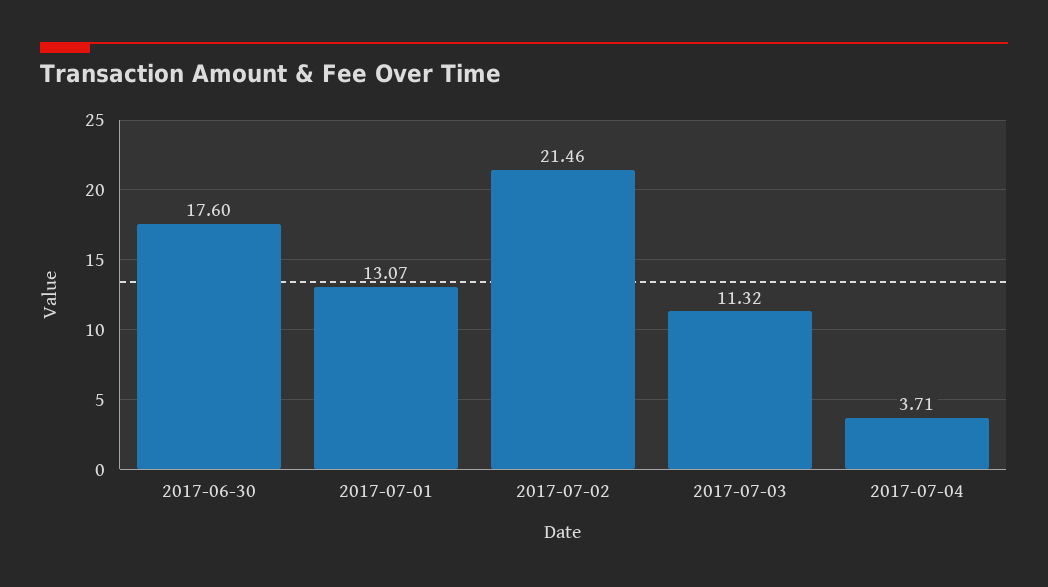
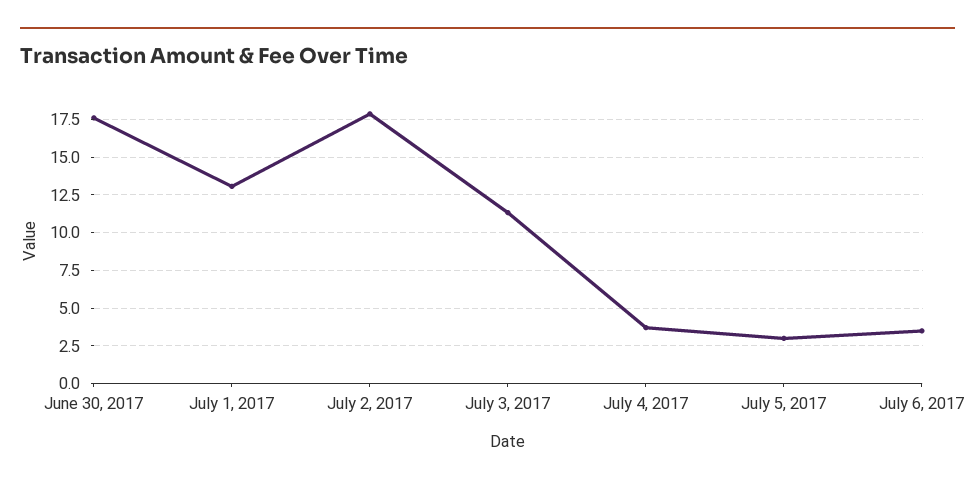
2017-07-02: 21.46 -> 18
July 5, 2017: none -> 3
July 6, 2017: none -> 3.5

